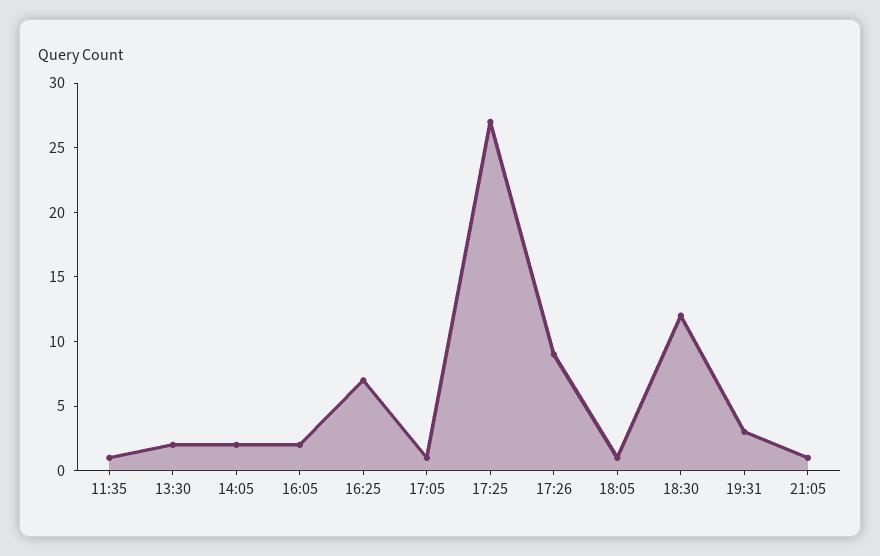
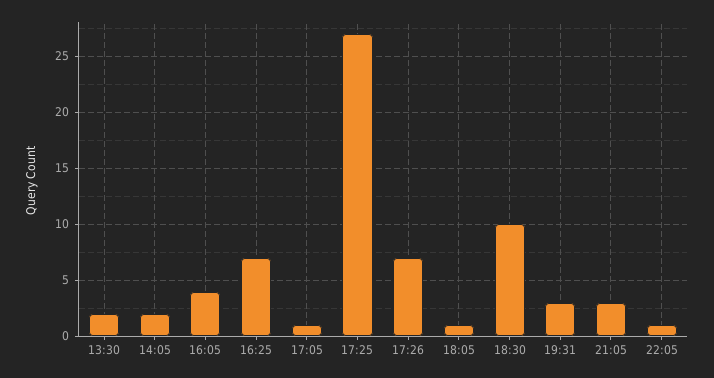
11:35: 1 -> none
16:05: 2 -> 4
17:26: 9 -> 7
18:30: 12 -> 10
21:05: 1 -> 3
22:05: none -> 1

